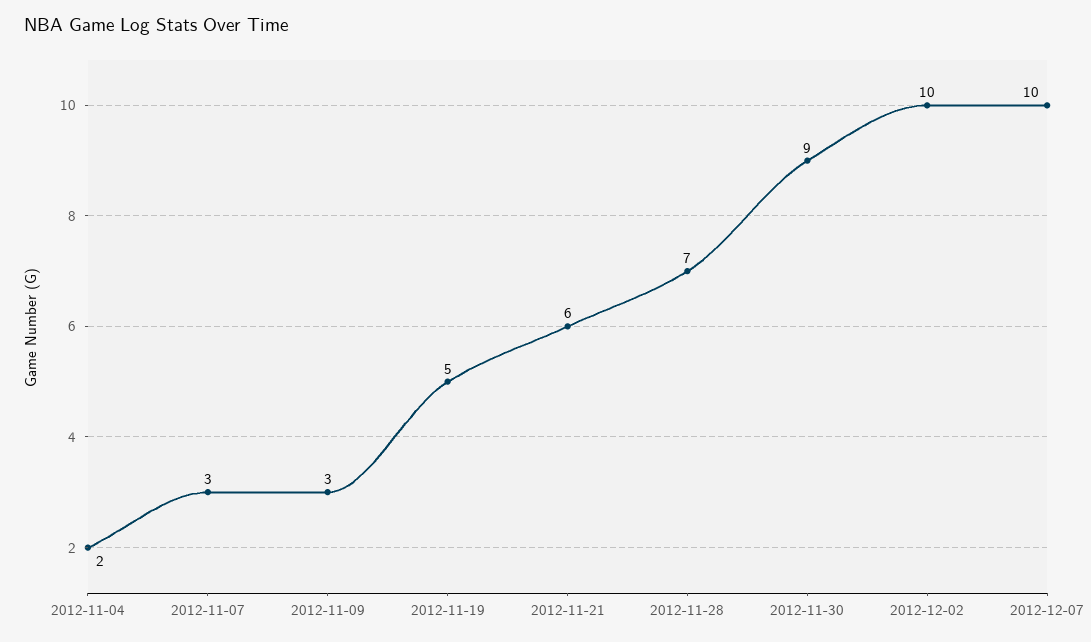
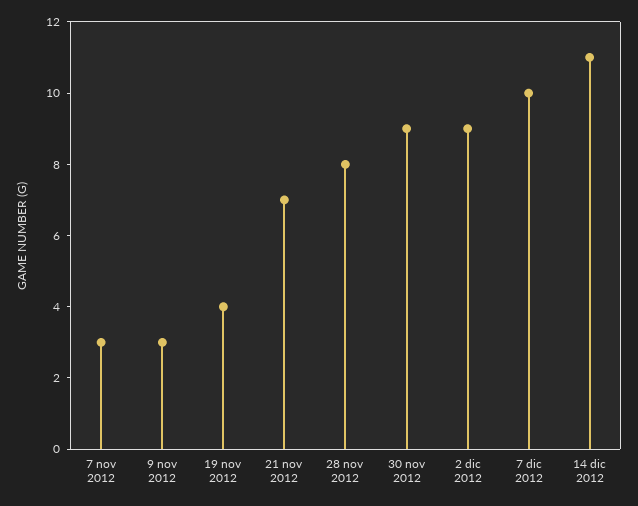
2012-11-04: 2 -> none
2012-11-19: 5 -> 4
2012-11-21: 6 -> 7
2012-11-28: 7 -> 8
2012-12-02: 10 -> 9
14 dic 2012: none -> 11

